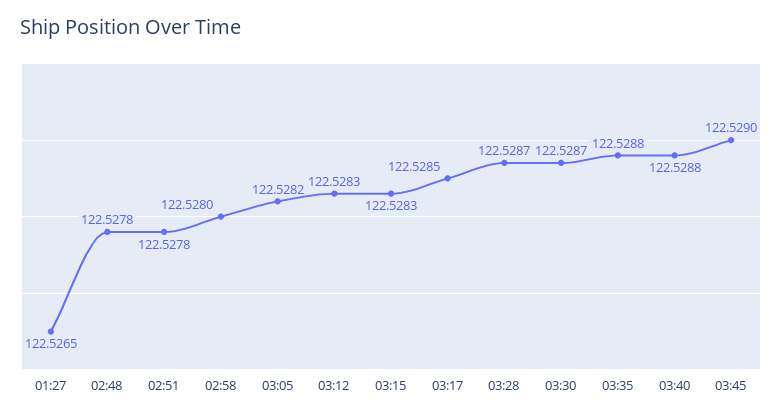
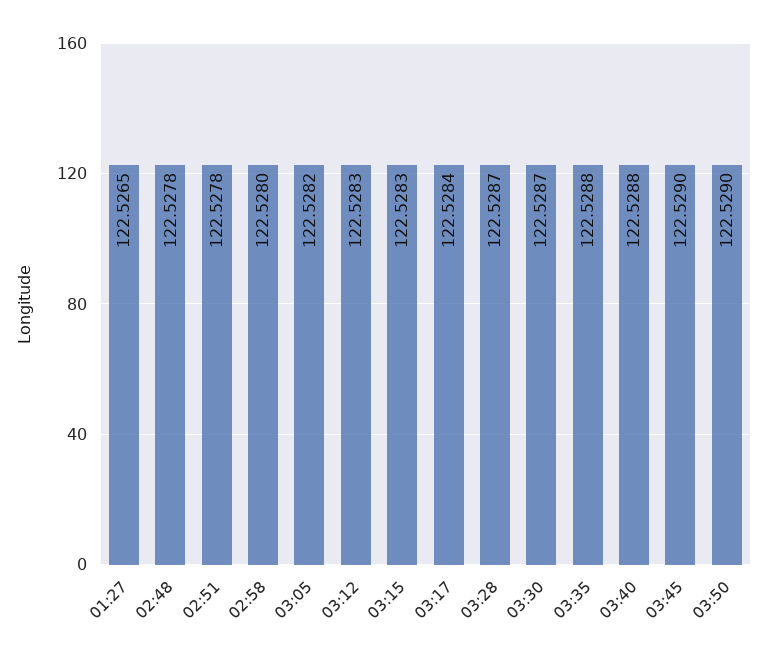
03:17: 122.5285 -> 122.5284
03:50: none -> 122.529

